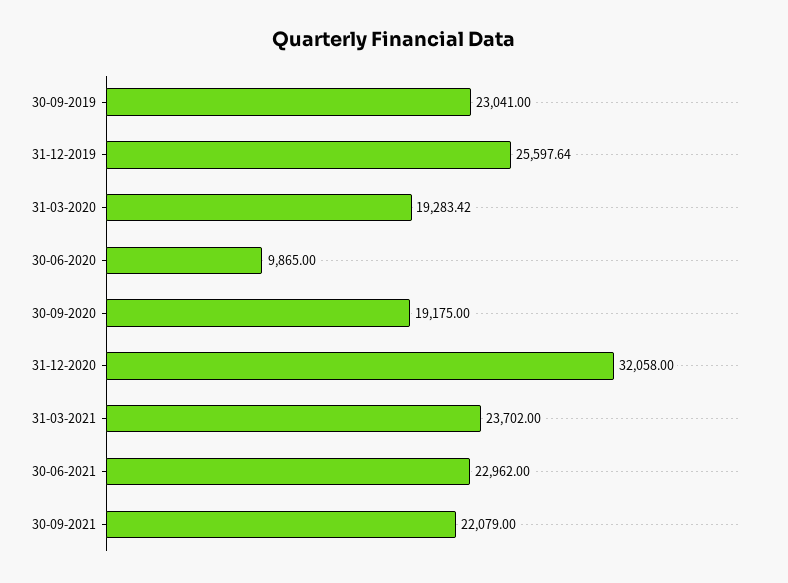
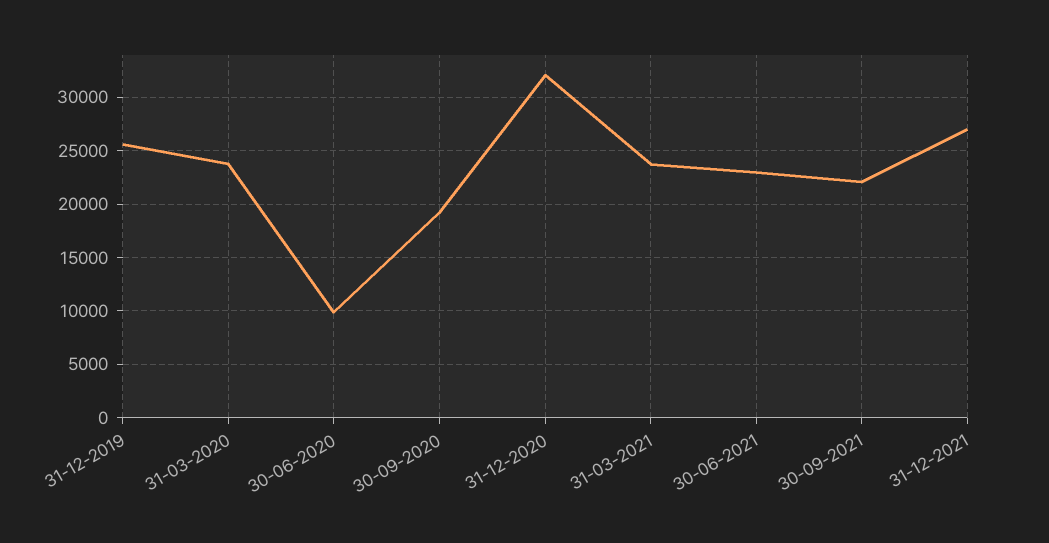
30-09-2019: 23041 -> none
31-03-2020: 19283.42 -> 24000
31-12-2021: none -> 27000

